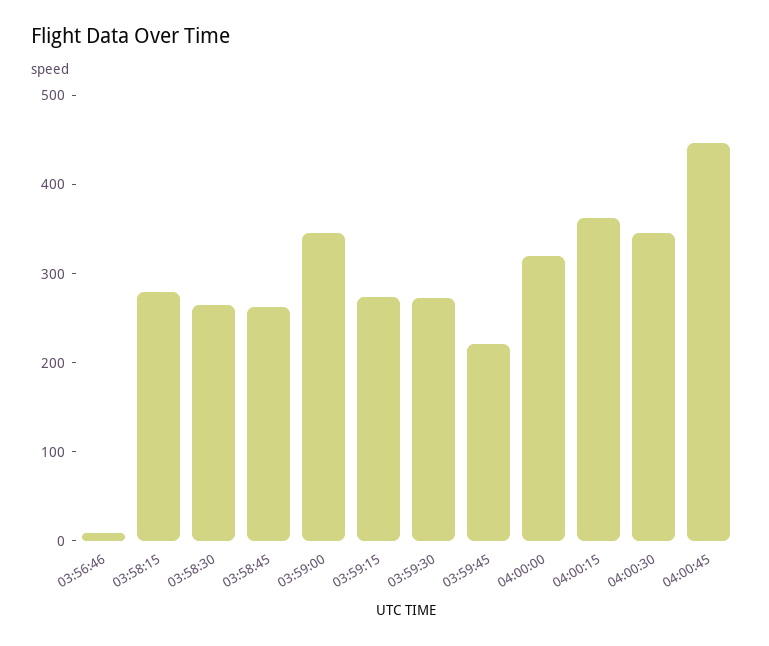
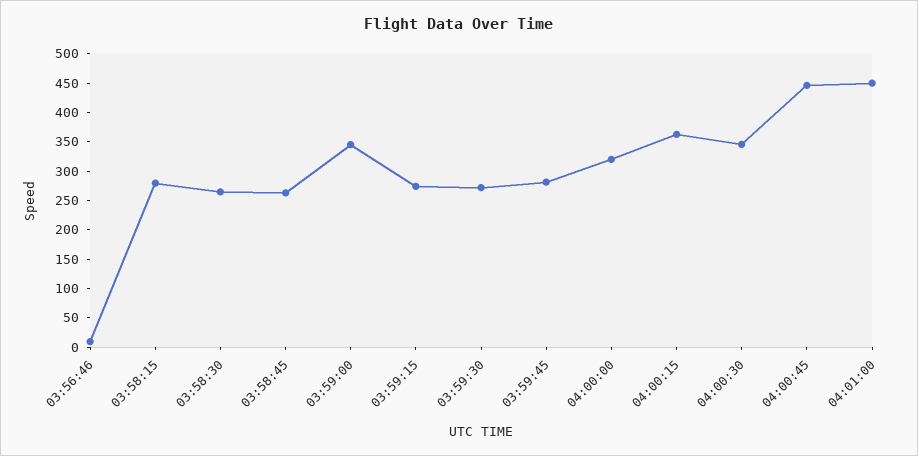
03:59:45: 220 -> 275
04:01:00: none -> 450

